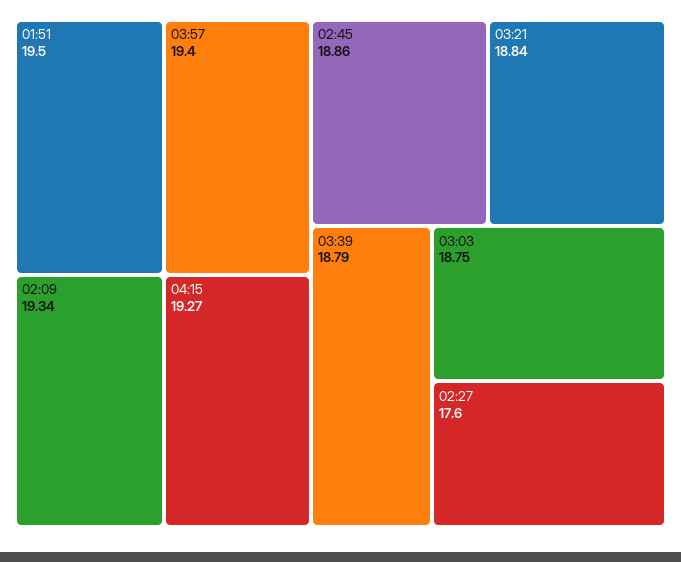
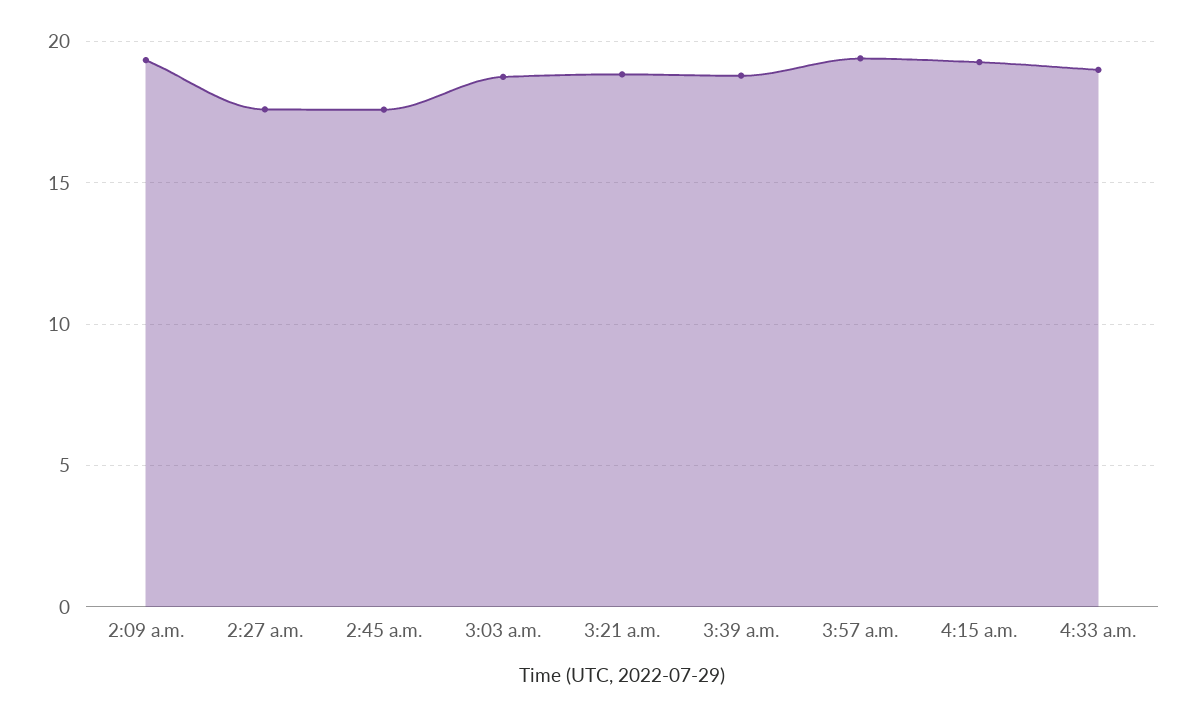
01:51: 19.5 -> none
02:45: 18.86 -> 17.5
4:33 a.m.: none -> 19

